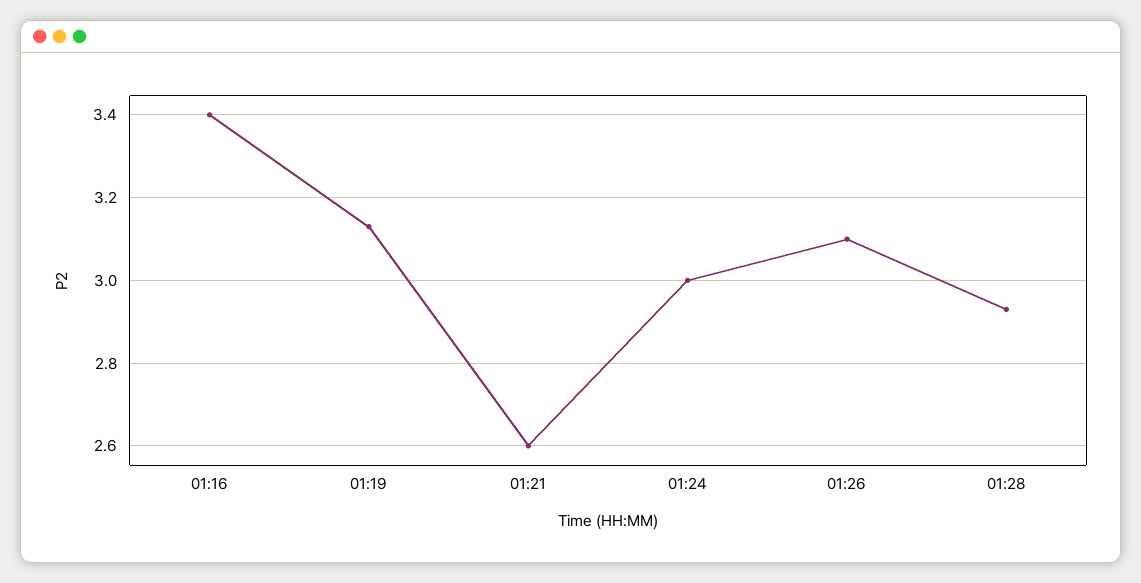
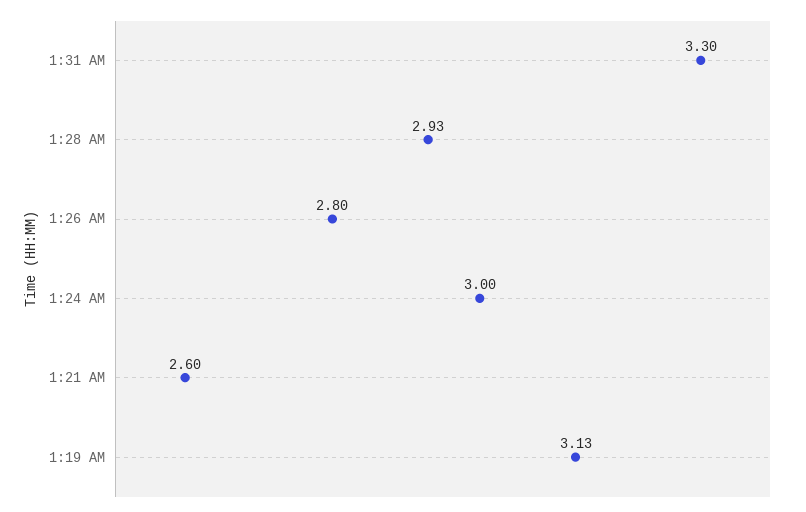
01:16: 3.4 -> none
01:26: 3.1 -> 2.8
1:31 AM: none -> 3.3

